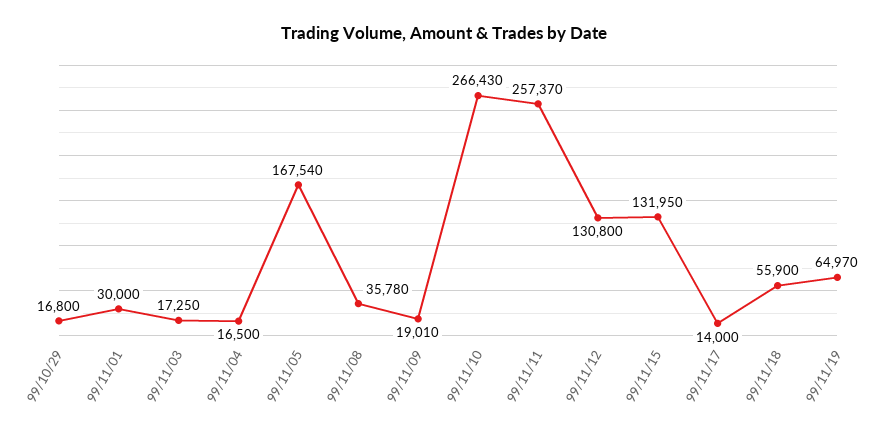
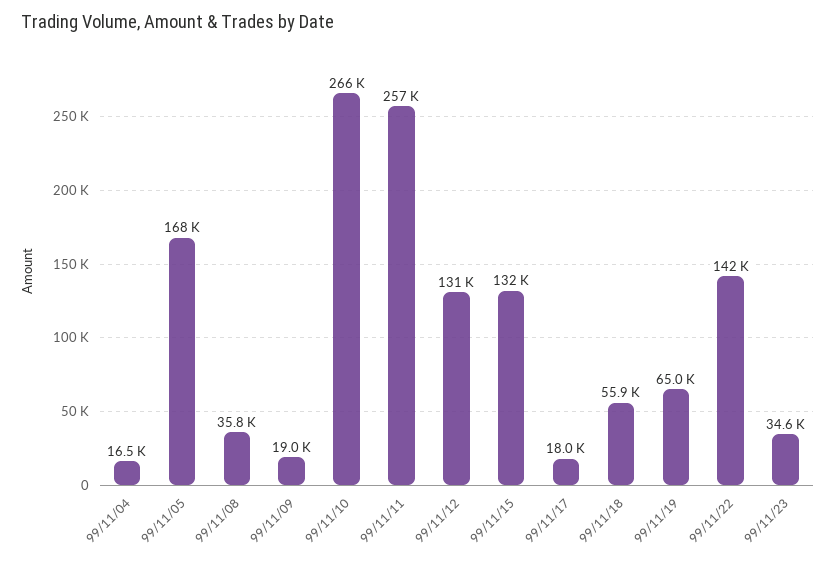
99/10/29: 16800 -> none
99/11/01: 30000 -> none
99/11/03: 17250 -> none
99/11/17: 14000 -> 18000
99/11/22: none -> 142000
99/11/23: none -> 34600

